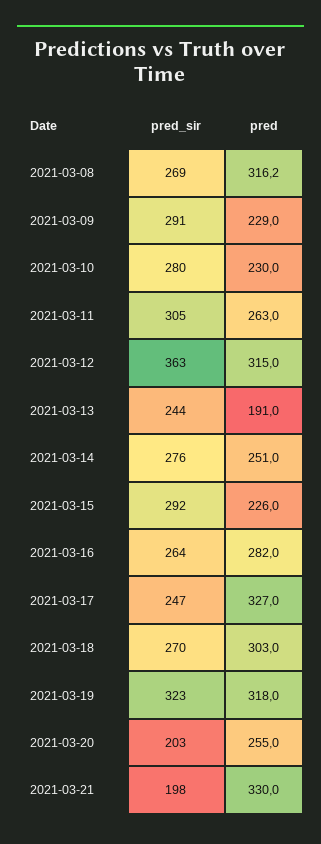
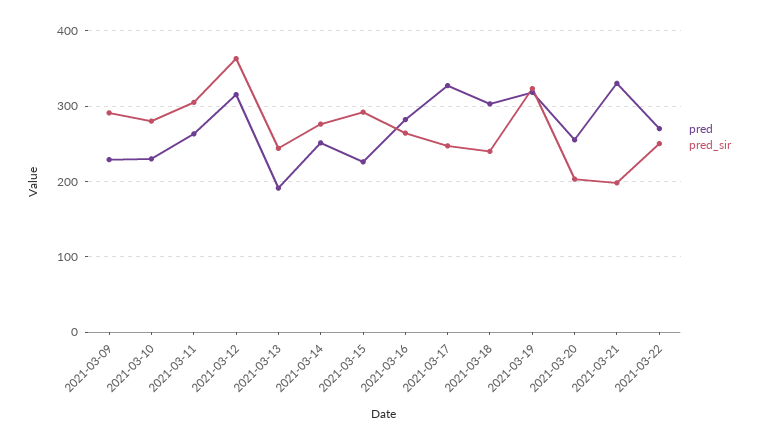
pred_sir, 2021-03-08: 269 -> none
pred, 2021-03-08: 316.2 -> none
pred_sir, 2021-03-18: 270 -> 240
pred, 2021-03-22: none -> 270
pred_sir, 2021-03-22: none -> 250

